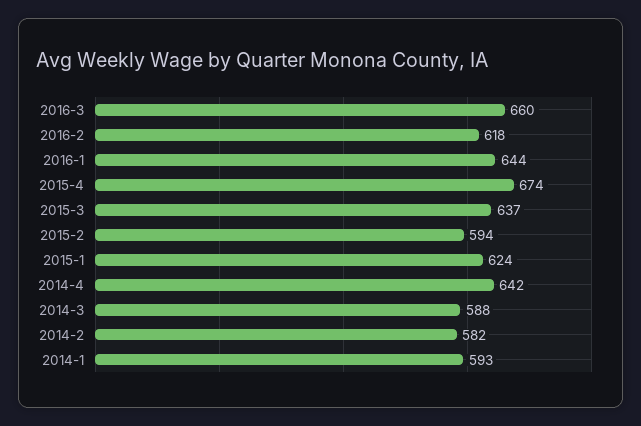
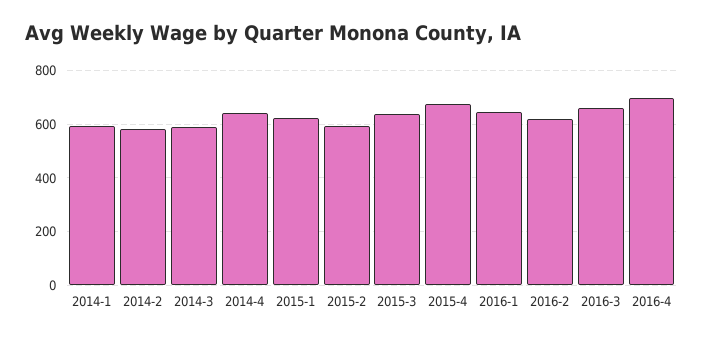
2016-4: none -> 700

